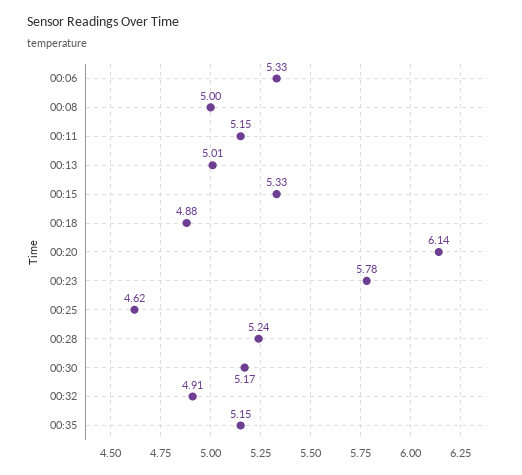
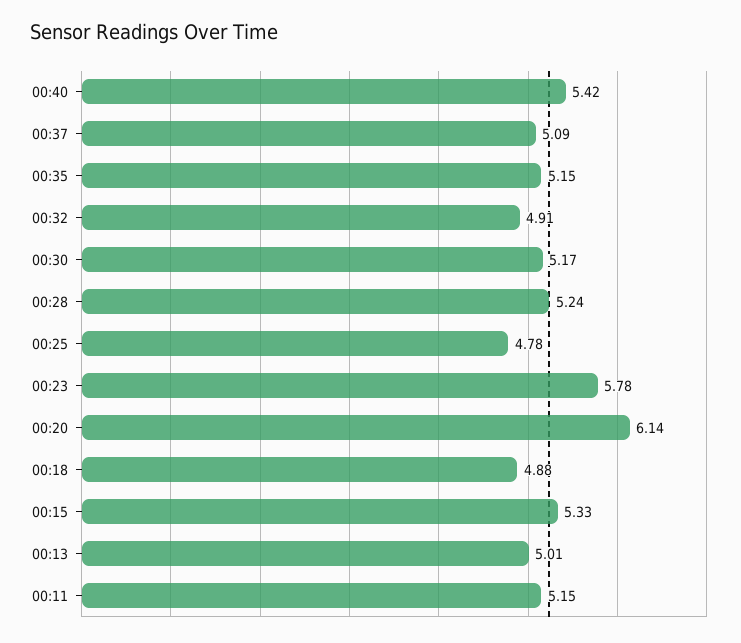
00:06: 5.33 -> none
00:08: 5 -> none
00:25: 4.62 -> 4.78
00:40: none -> 5.42
00:37: none -> 5.09

